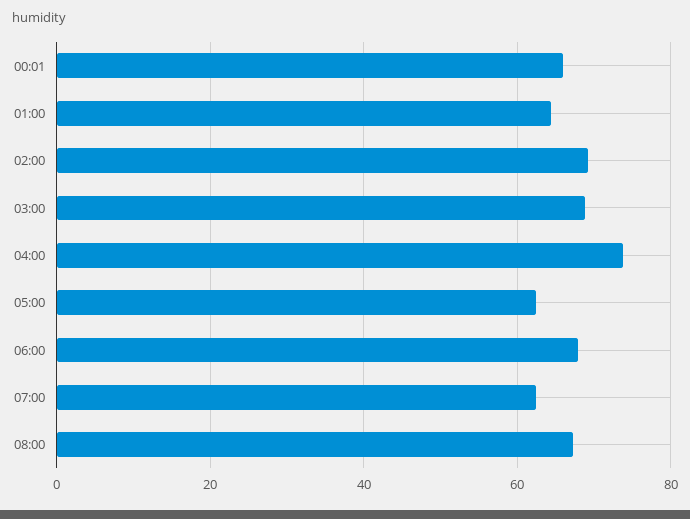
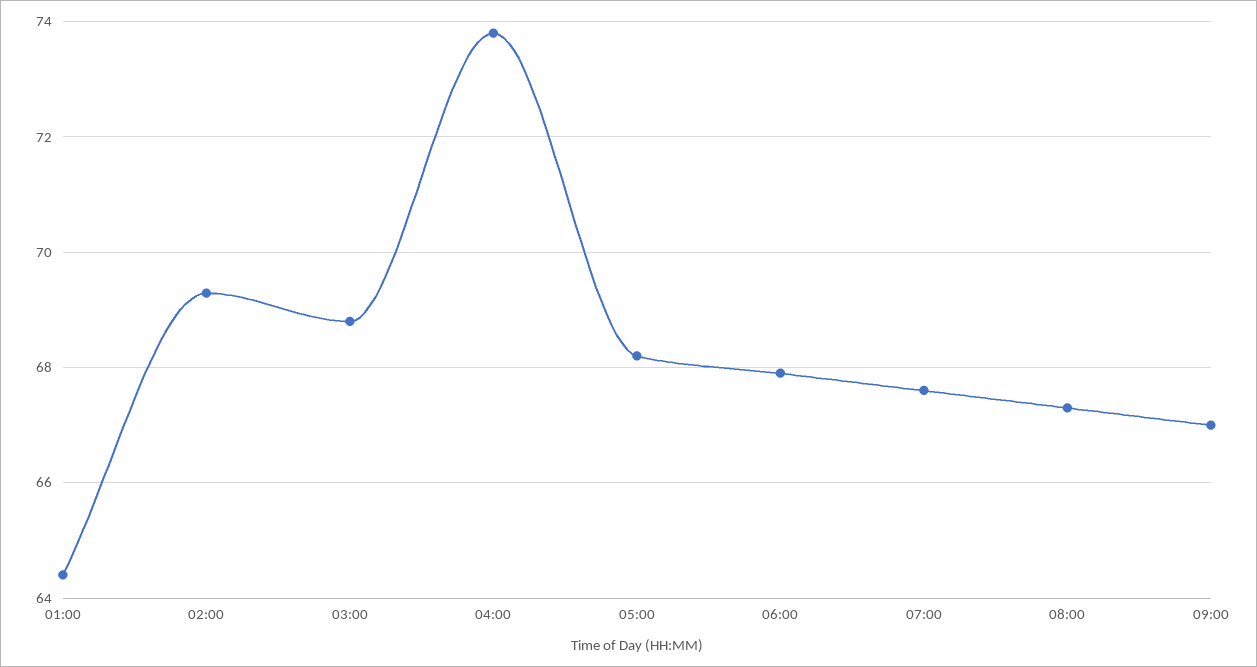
00:01: 66 -> none
05:00: 62 -> 68.2
07:00: 62 -> 67.6
09:00: none -> 67

